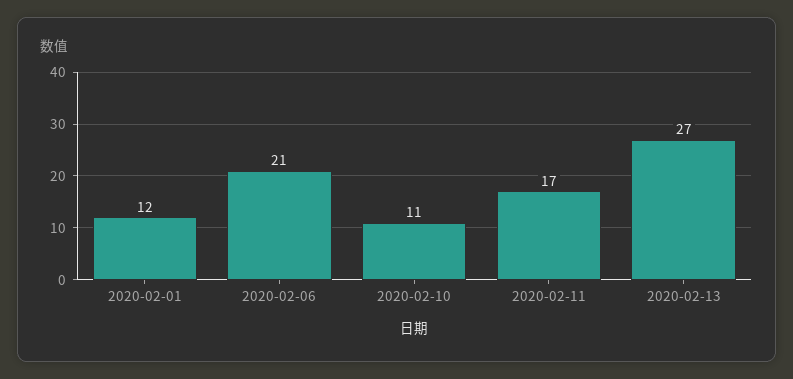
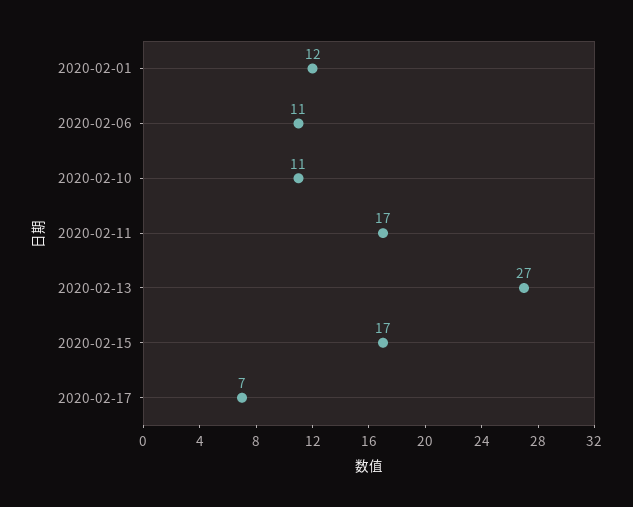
2020-02-06: 21 -> 11
2020-02-15: none -> 17
2020-02-17: none -> 7

